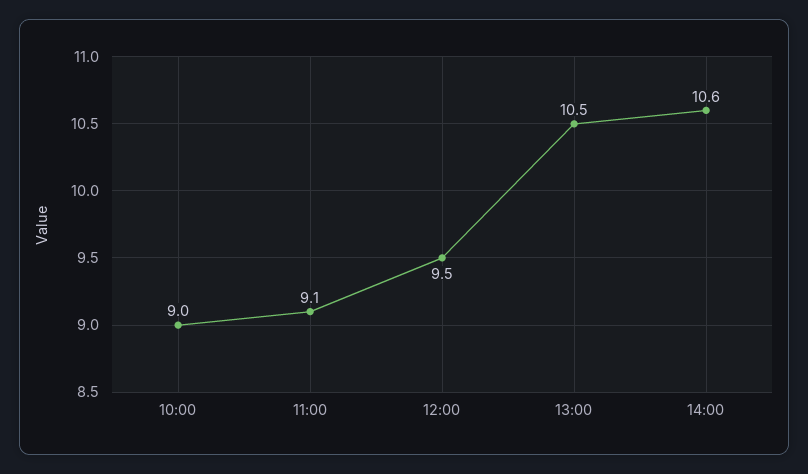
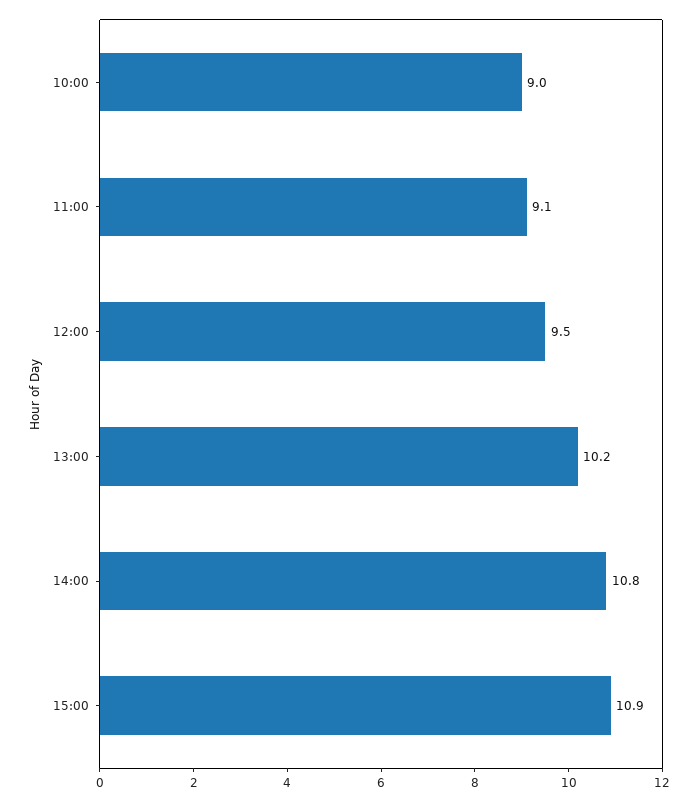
13:00: 10.5 -> 10.2
14:00: 10.6 -> 10.8
15:00: none -> 10.9

